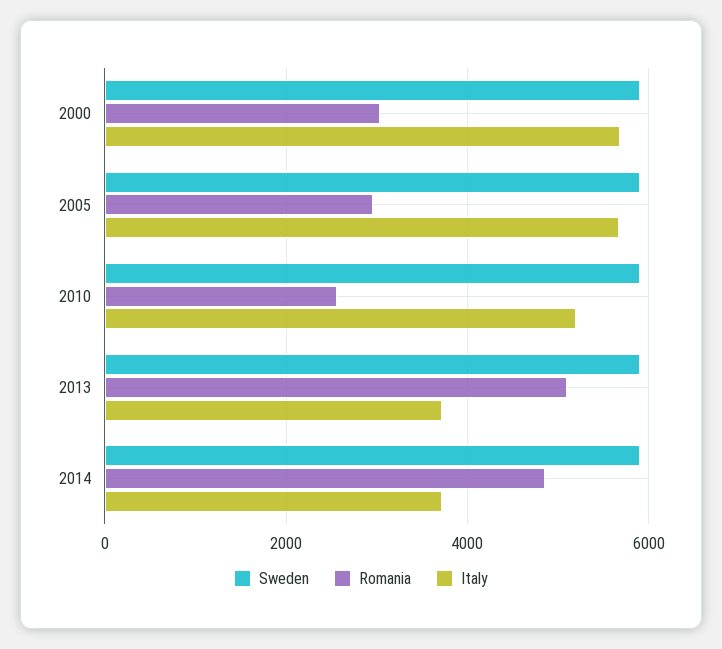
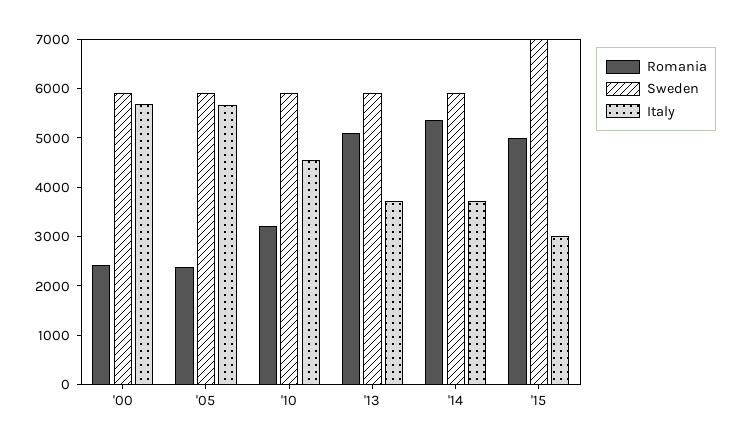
Romania, 2000: 3000 -> 2400
Romania, 2005: 3000 -> 2400
Romania, 2010: 2600 -> 3200
Italy, 2010: 5200 -> 4600
Romania, 2014: 4800 -> 5400
Romania, '15: none -> 5000
Sweden, '15: none -> 7000
Italy, '15: none -> 3000

